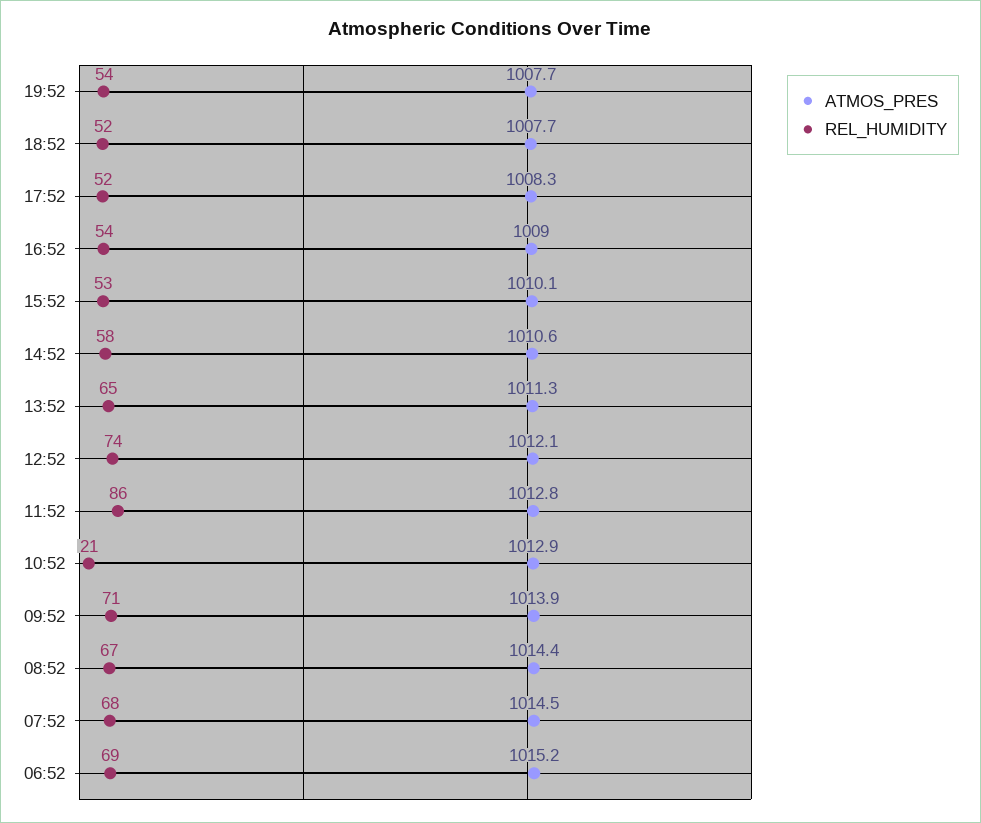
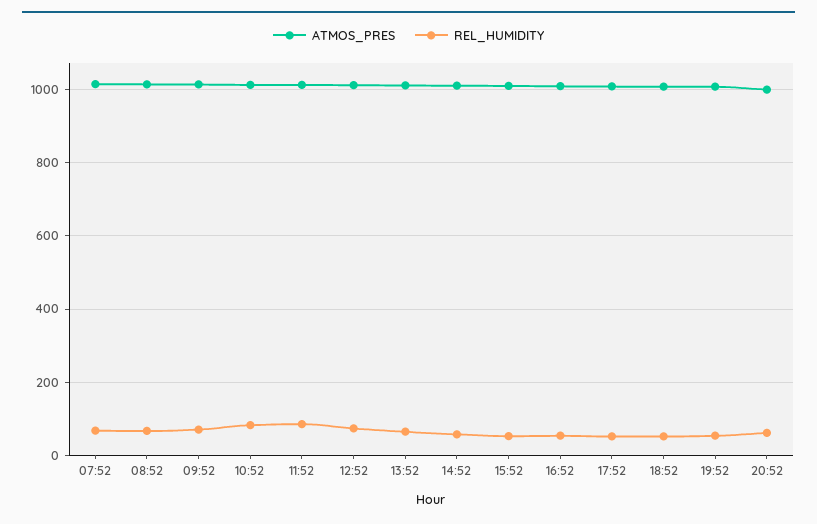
REL_HUMIDITY, 10:52: 21 -> 80
ATMOS_PRES, 06:52: 1015.2 -> none
REL_HUMIDITY, 06:52: 69 -> none
ATMOS_PRES, 20:52: none -> 1000
REL_HUMIDITY, 20:52: none -> 60

